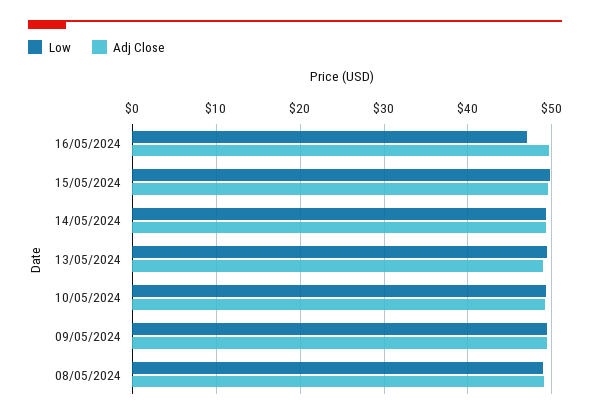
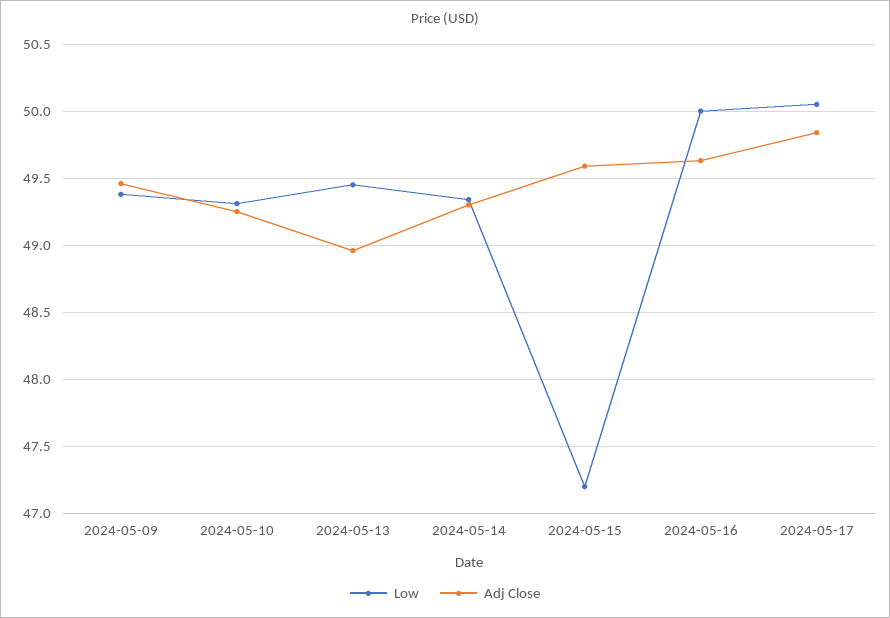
Low, 16/05/2024: 47 -> 50
Low, 15/05/2024: 50 -> 47.2
Low, 08/05/2024: 49 -> none
Adj Close, 08/05/2024: 49 -> none
Low, 2024-05-17: none -> 50.05
Adj Close, 2024-05-17: none -> 49.85

